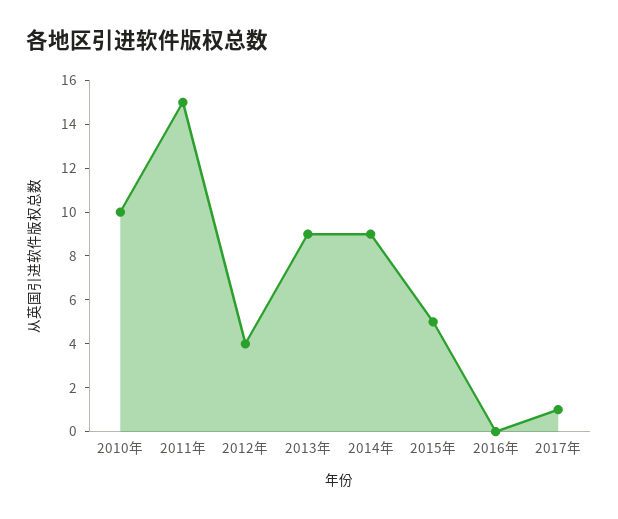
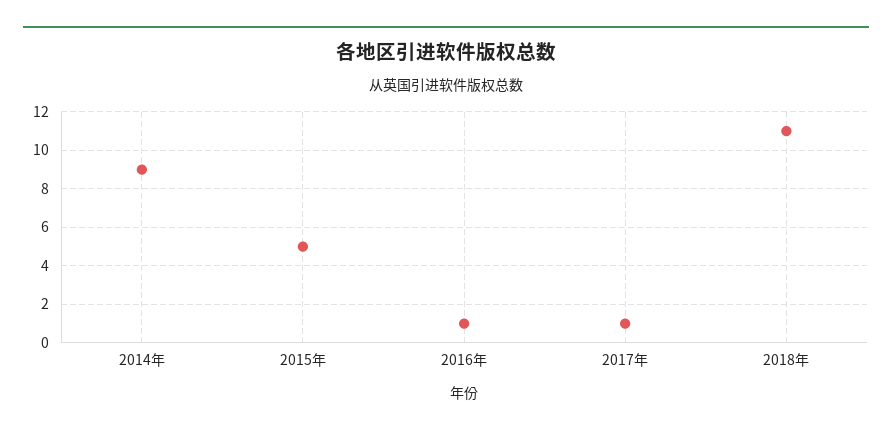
2010年: 10 -> none
2011年: 15 -> none
2012年: 4 -> none
2013年: 9 -> none
2016年: 0 -> 1
2018年: none -> 11

